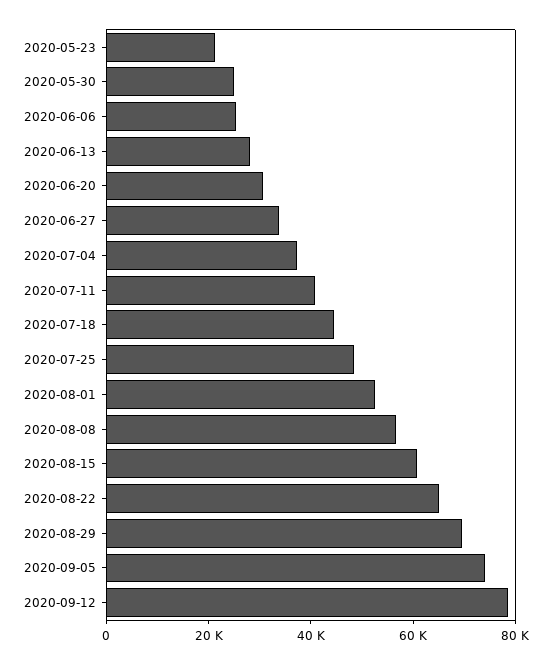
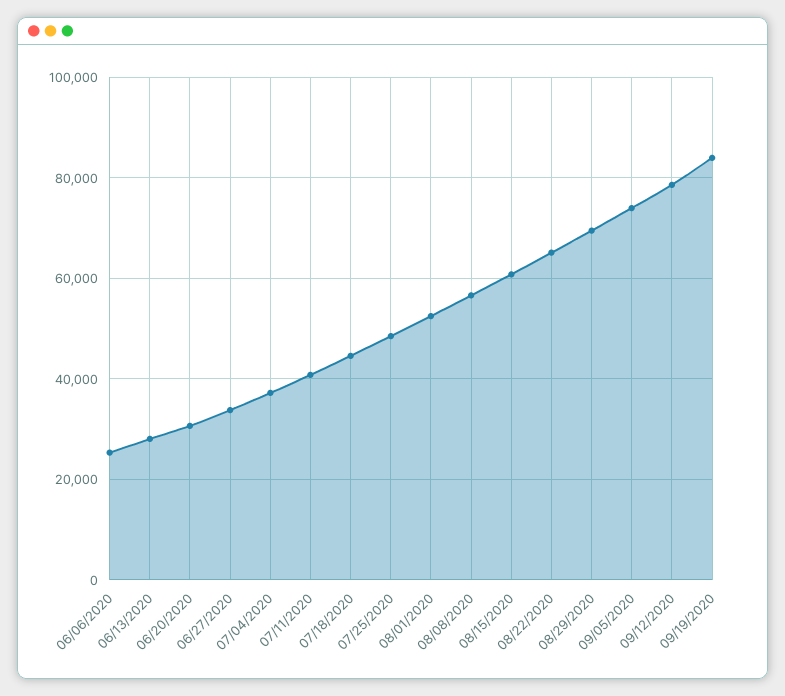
2020-05-23: 20000 -> none
2020-05-30: 25000 -> none
09/19/2020: none -> 84000

